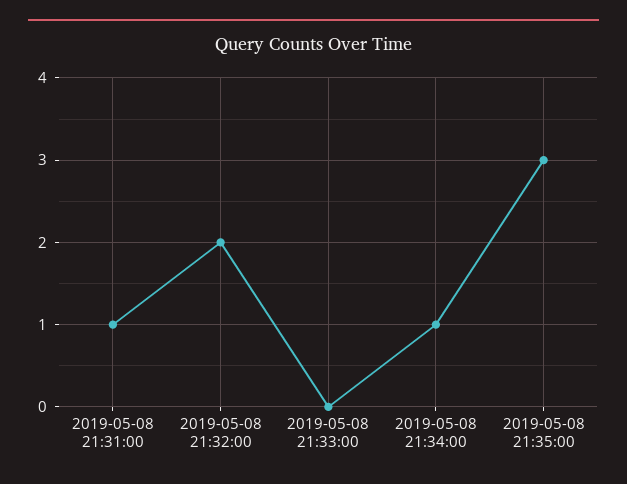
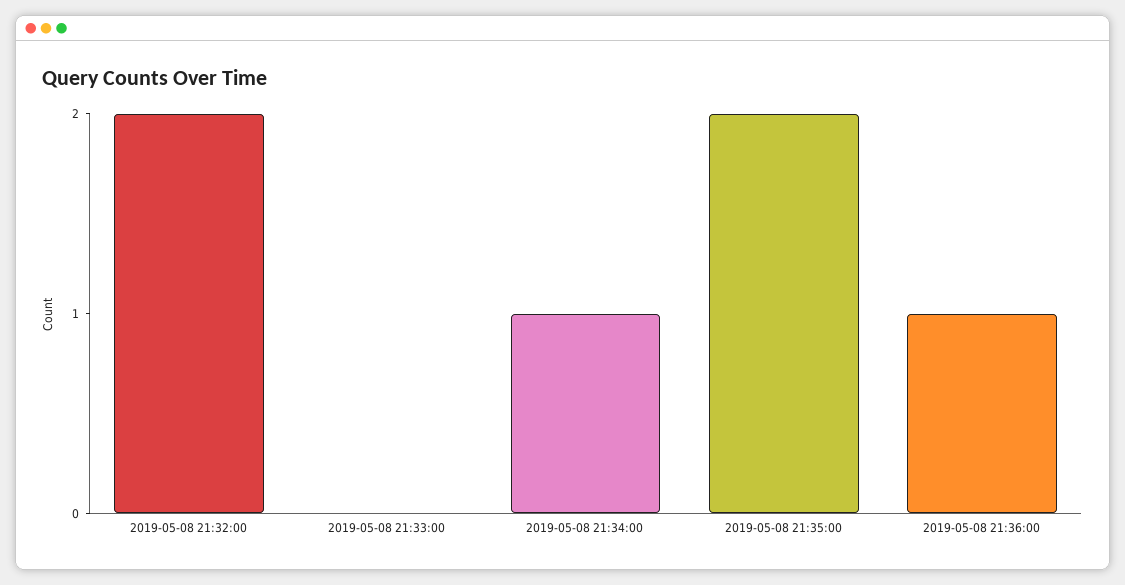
2019-05-08 21:31:00: 1 -> none
2019-05-08 21:35:00: 3 -> 2
2019-05-08 21:36:00: none -> 1

